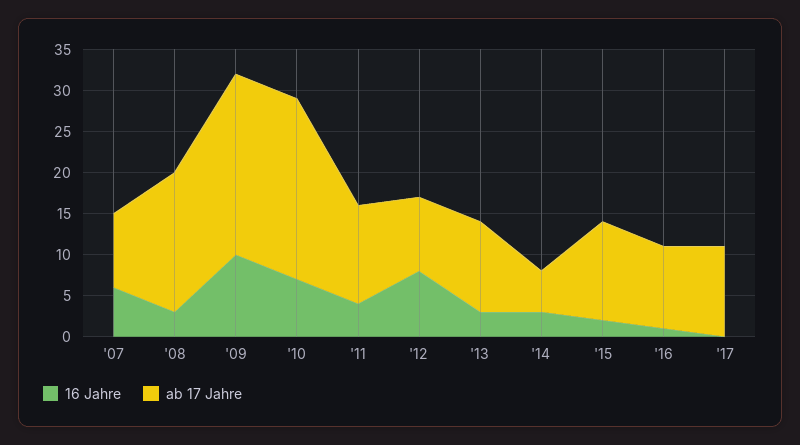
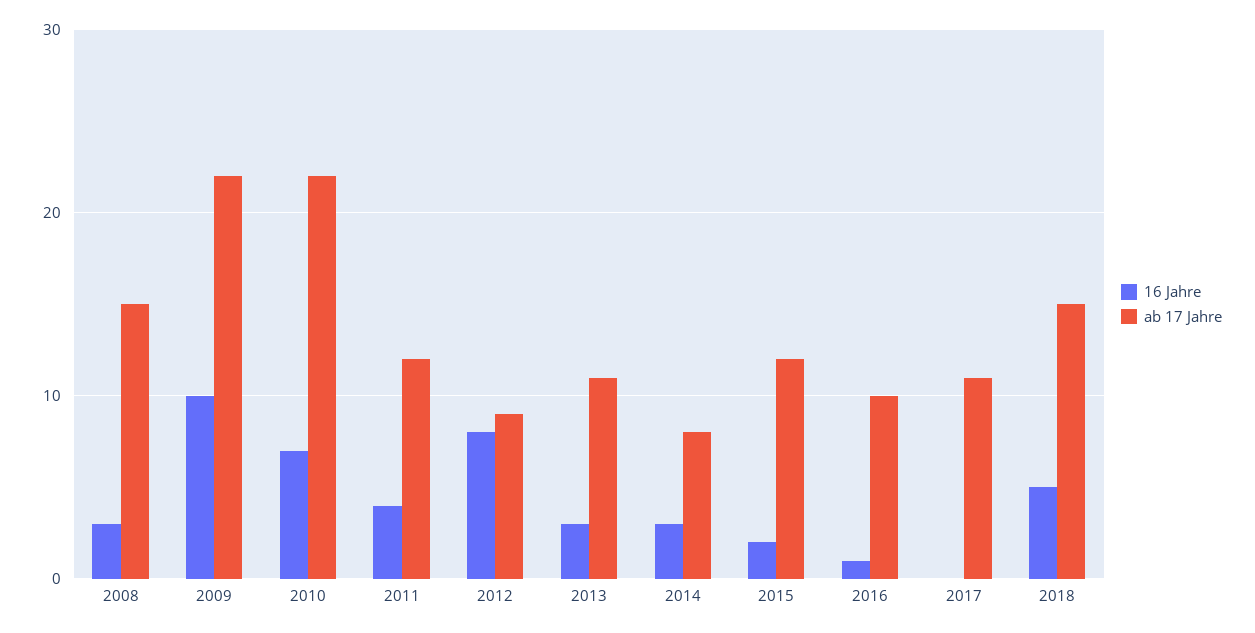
16 Jahre, '07: 6 -> none
ab 17 Jahre, '07: 9 -> none
ab 17 Jahre, '08: 17 -> 15
ab 17 Jahre, '14: 5 -> 8
16 Jahre, 2018: none -> 5
ab 17 Jahre, 2018: none -> 15

